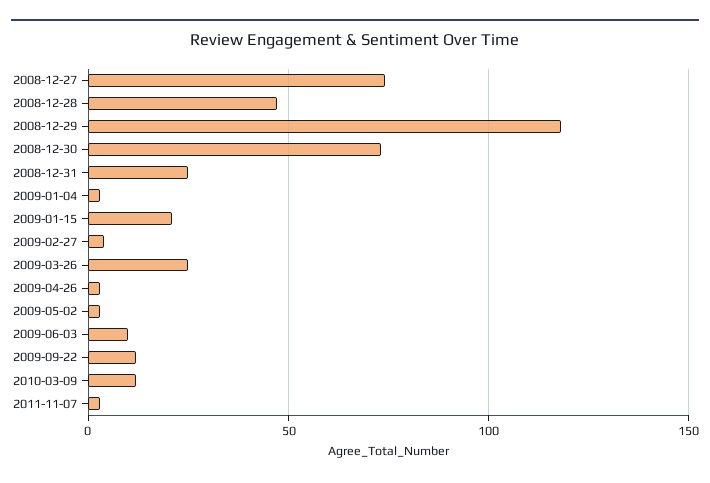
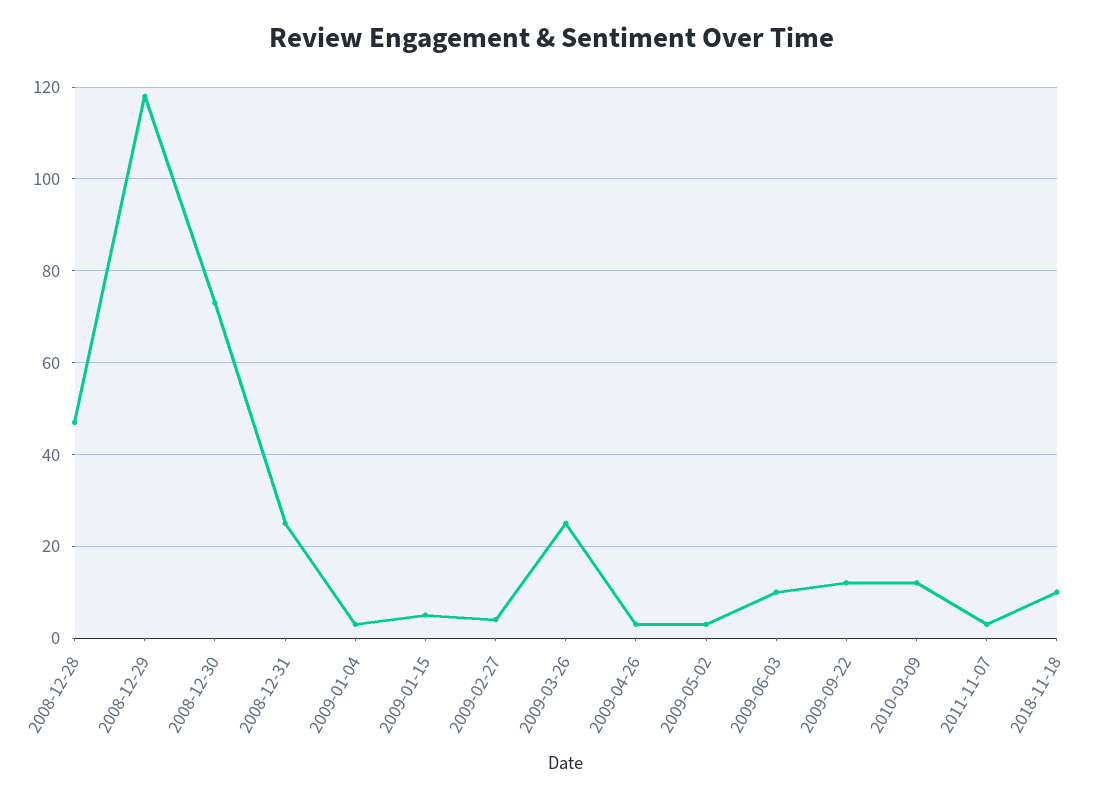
2008-12-27: 75 -> none
2009-01-15: 20 -> 5
2018-11-18: none -> 10

